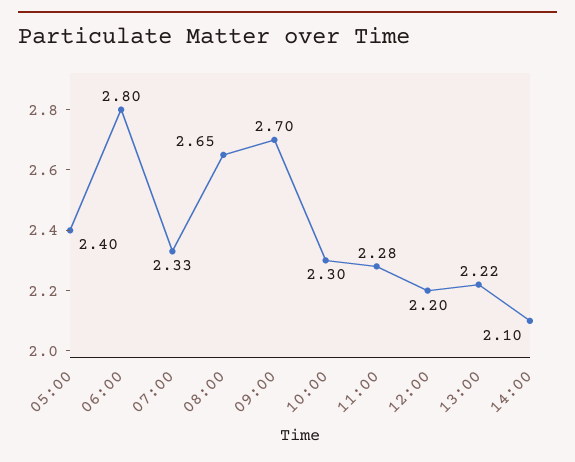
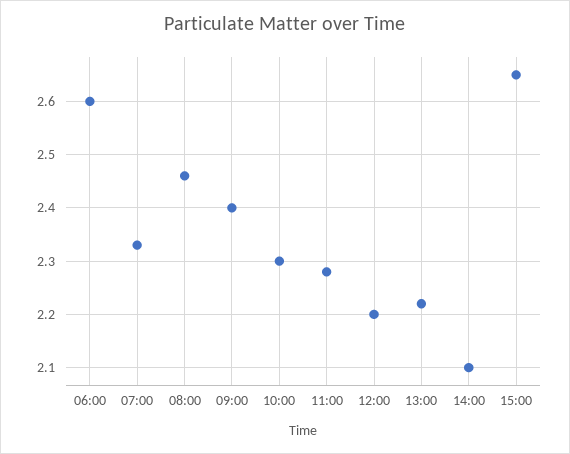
05:00: 2.4 -> none
06:00: 2.8 -> 2.6
08:00: 2.65 -> 2.45
09:00: 2.7 -> 2.4
15:00: none -> 2.65

